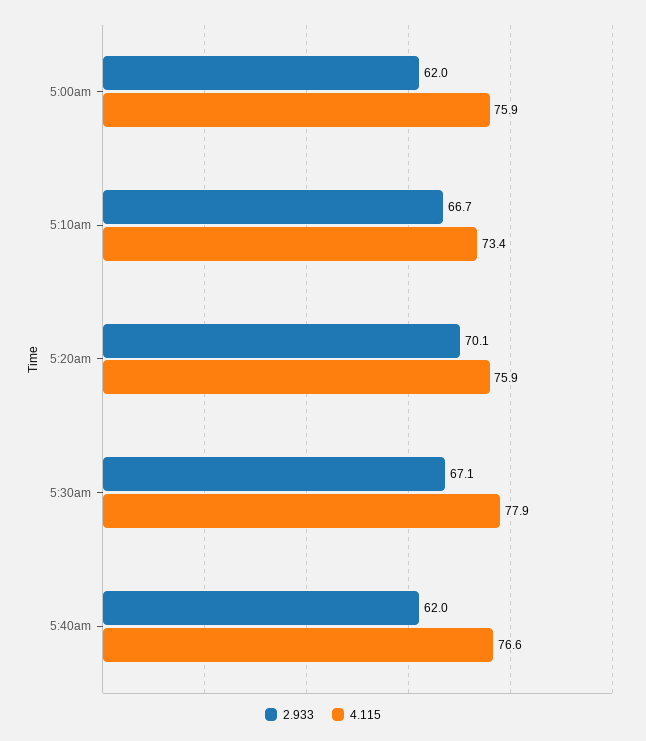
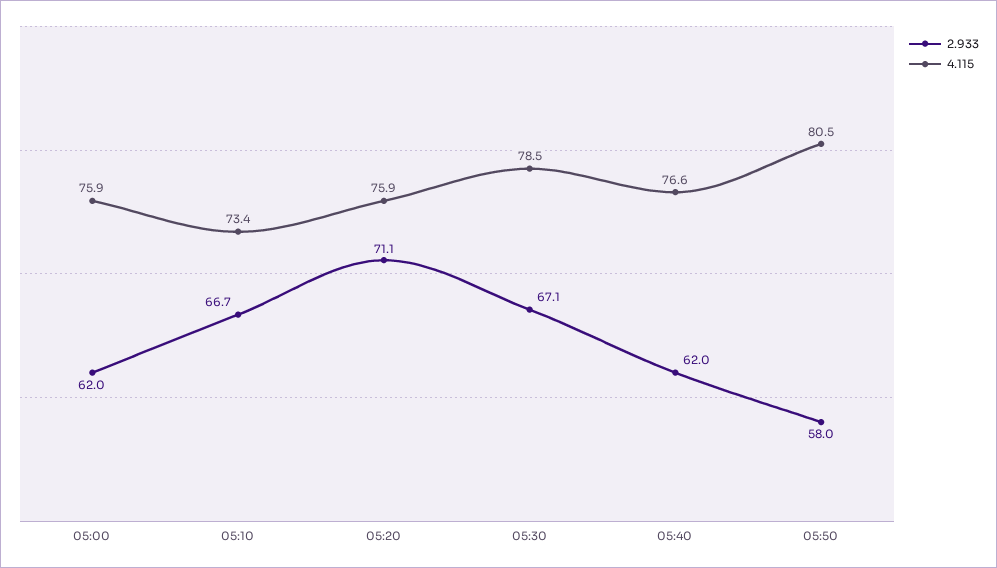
2.933, 5:20am: 70.1 -> 71.1
4.115, 5:30am: 77.9 -> 78.5
2.933, 05:50: none -> 58
4.115, 05:50: none -> 80.5

